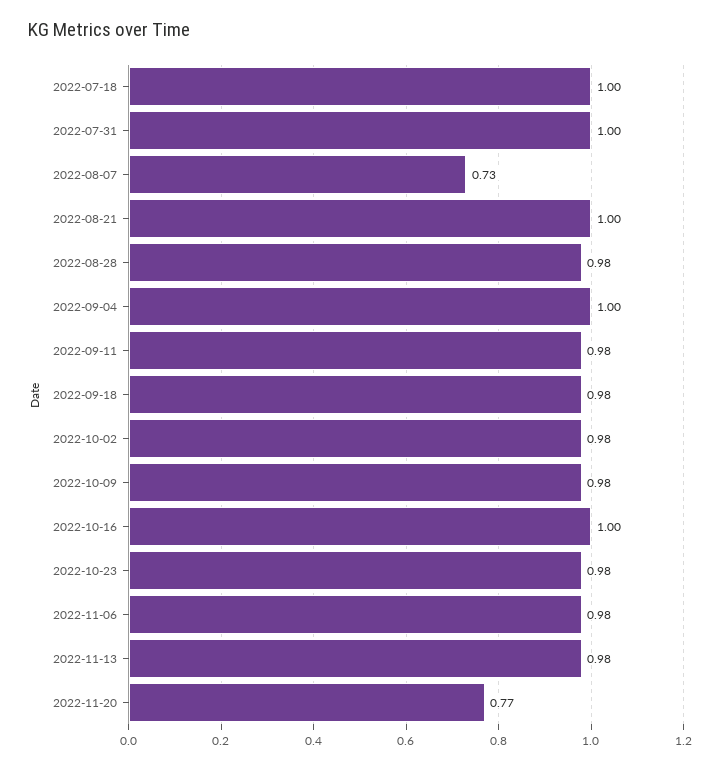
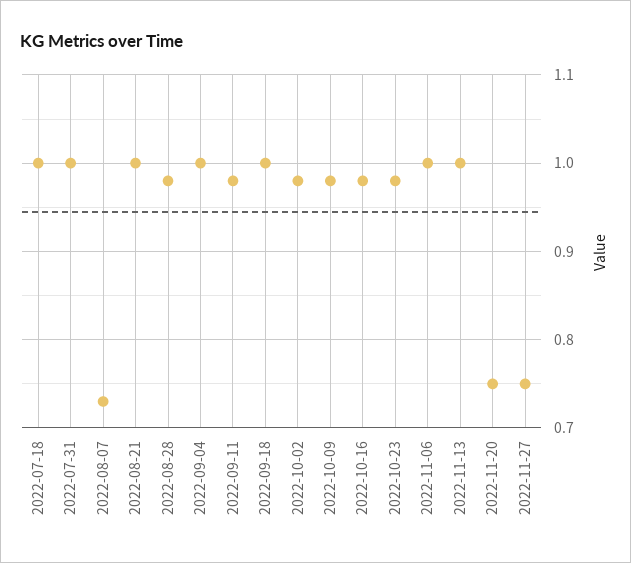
2022-09-18: 0.98 -> 1
2022-10-16: 1 -> 0.98
2022-11-06: 0.98 -> 1
2022-11-13: 0.98 -> 1
2022-11-20: 0.77 -> 0.75
2022-11-27: none -> 0.75

